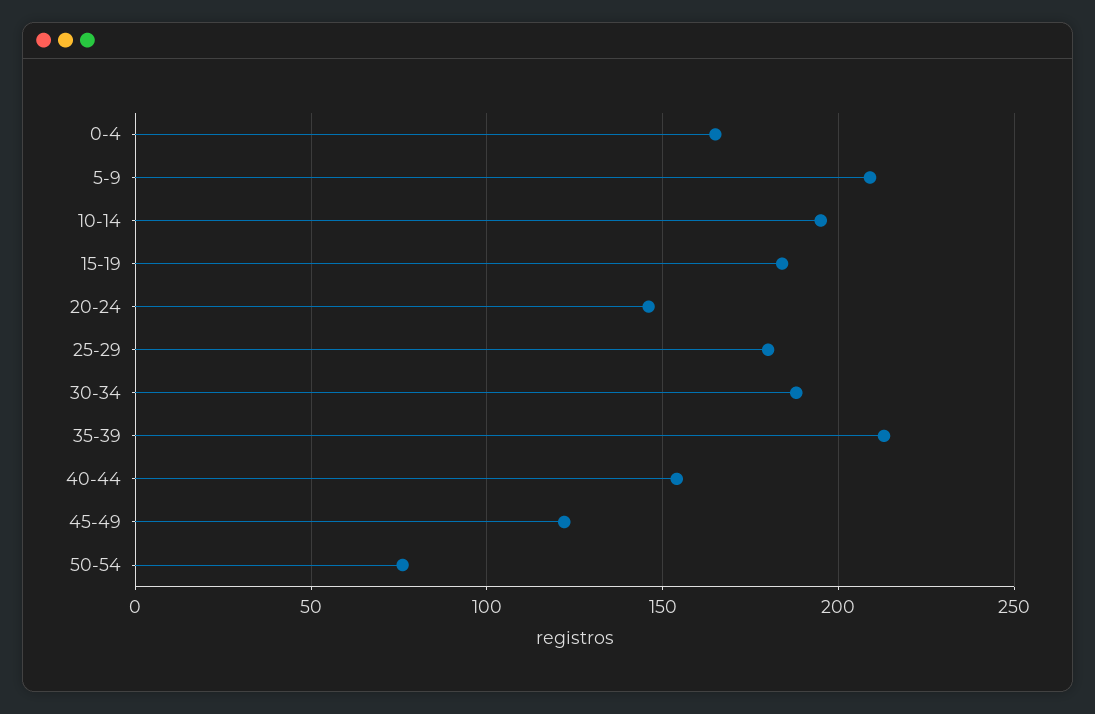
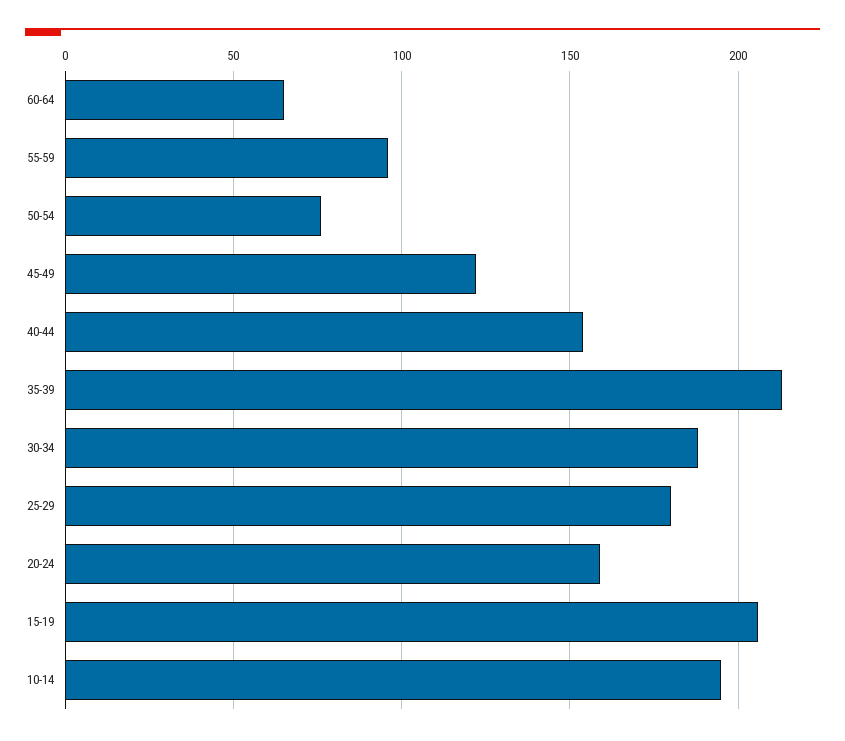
0-4: 165 -> none
5-9: 210 -> none
15-19: 185 -> 205
20-24: 145 -> 160
60-64: none -> 65
55-59: none -> 95

